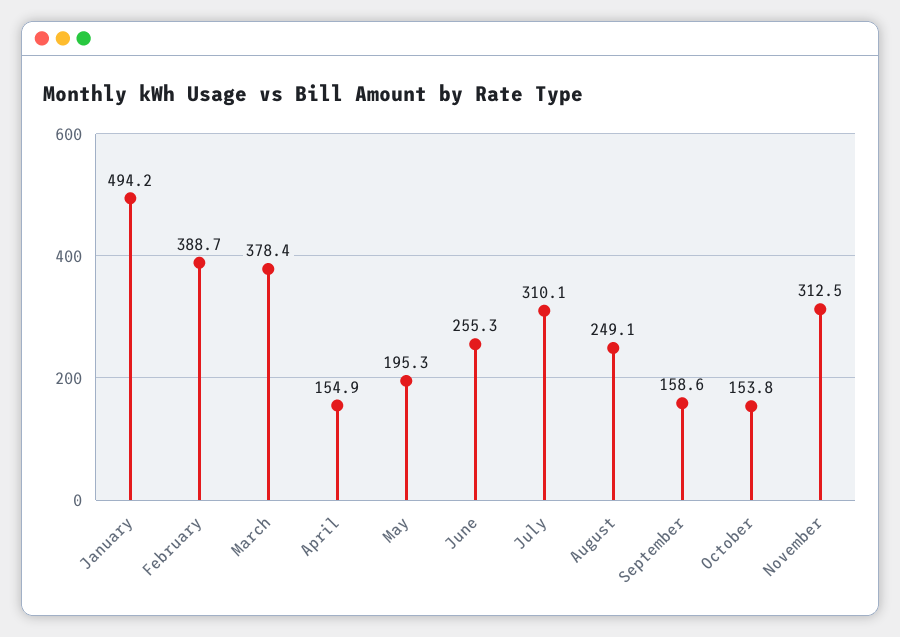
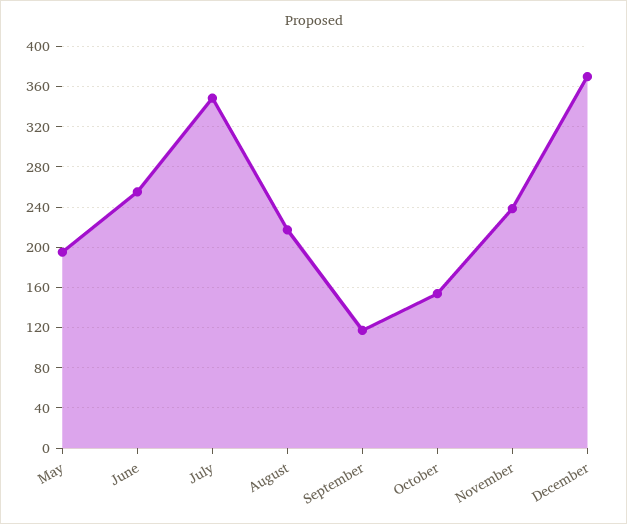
January: 494.2 -> none
February: 388.7 -> none
March: 378.4 -> none
April: 154.9 -> none
July: 310.1 -> 350
August: 249.1 -> 220
September: 158.6 -> 120
November: 312.5 -> 240
December: none -> 370

